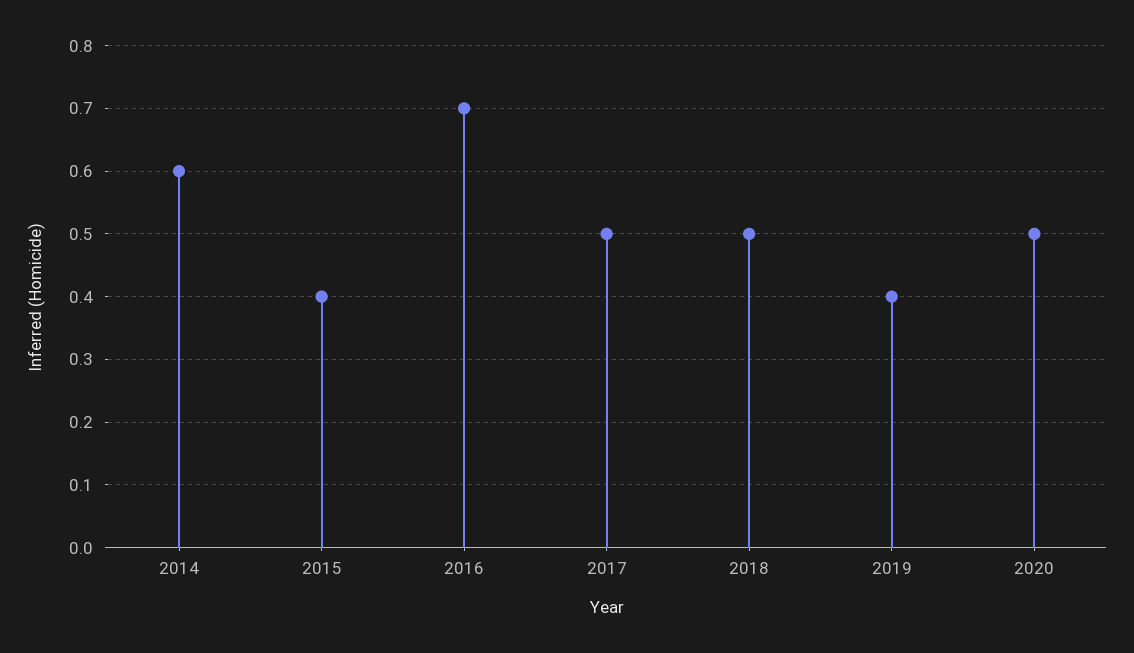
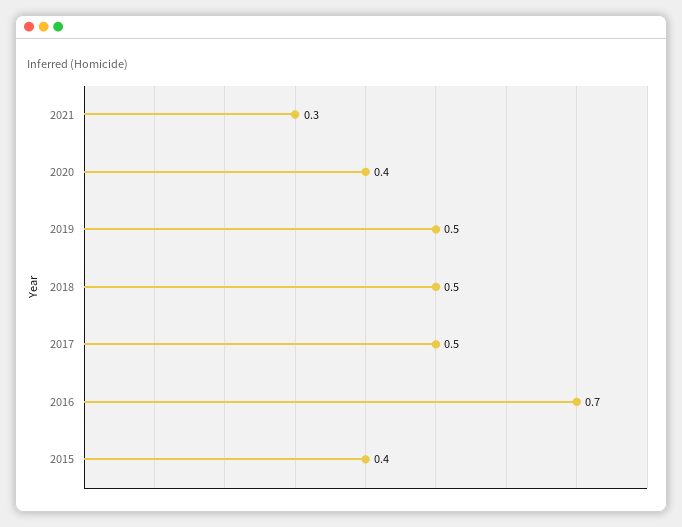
2014: 0.6 -> none
2019: 0.4 -> 0.5
2020: 0.5 -> 0.4
2021: none -> 0.3

